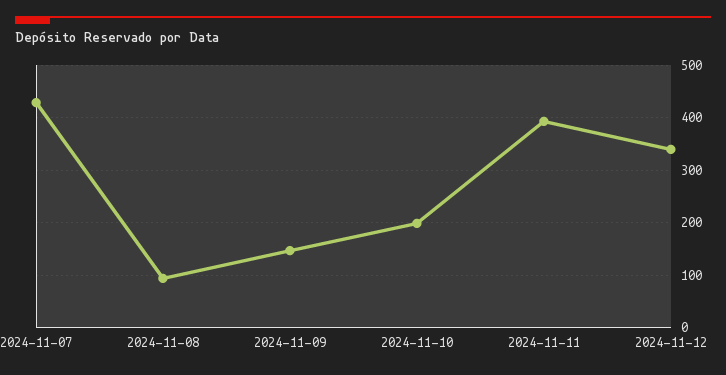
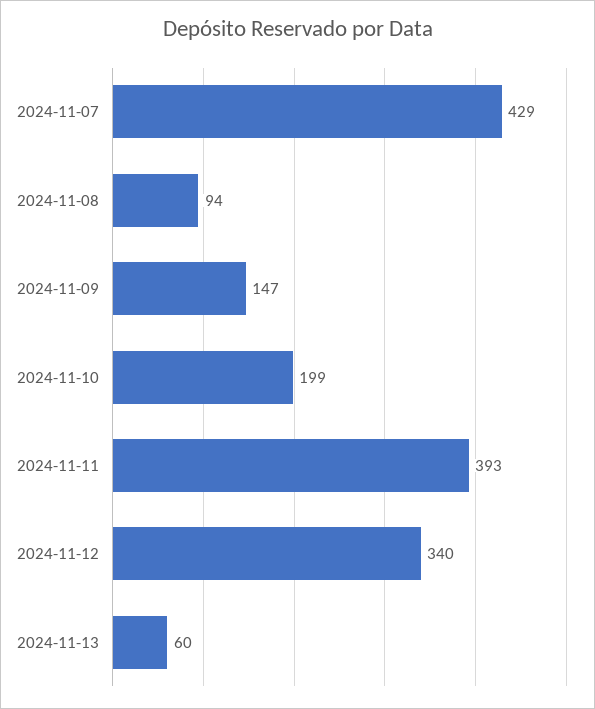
2024-11-13: none -> 60

